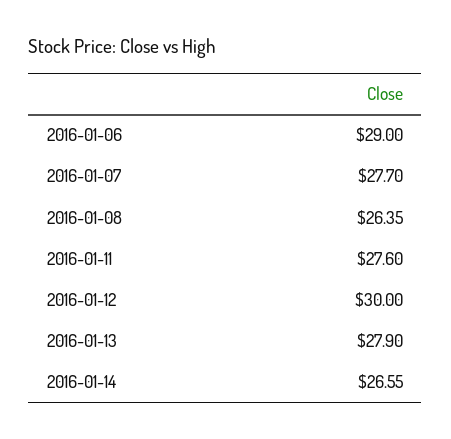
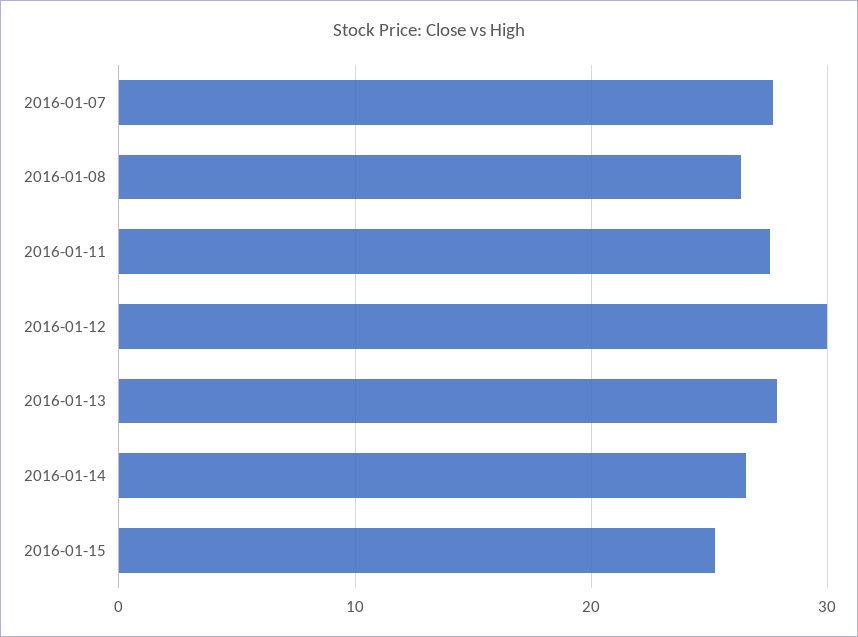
2016-01-06: 29 -> none
2016-01-15: none -> 25

